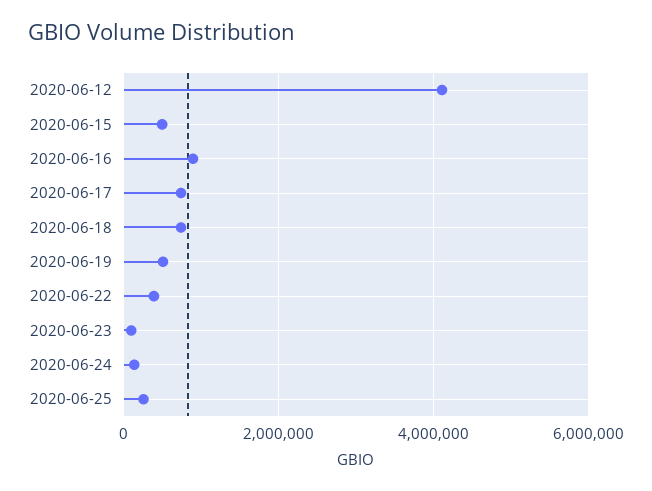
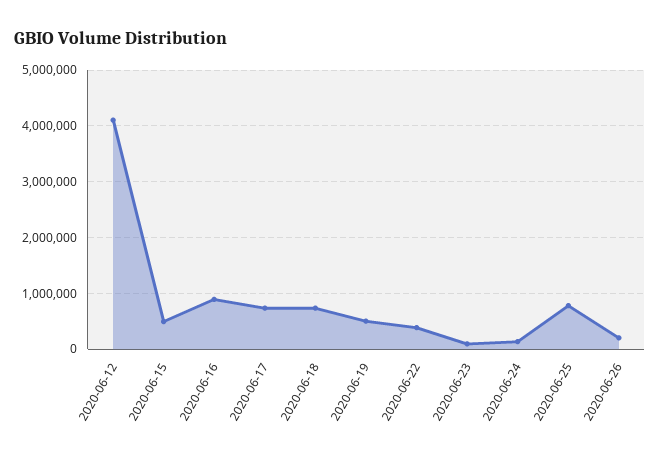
2020-06-25: 200000 -> 800000
2020-06-26: none -> 200000

